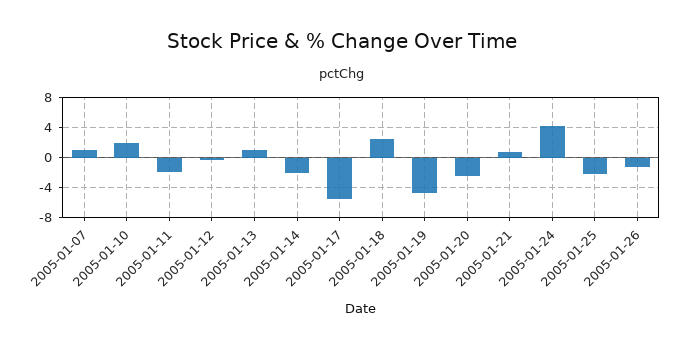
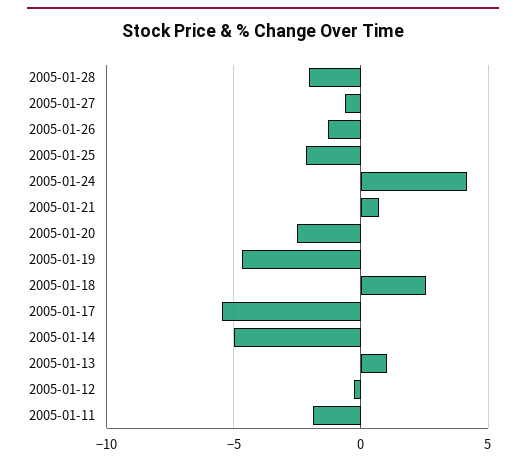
2005-01-07: 1 -> none
2005-01-10: 2 -> none
2005-01-14: -2 -> -5
2005-01-28: none -> -2
2005-01-27: none -> -0.5

